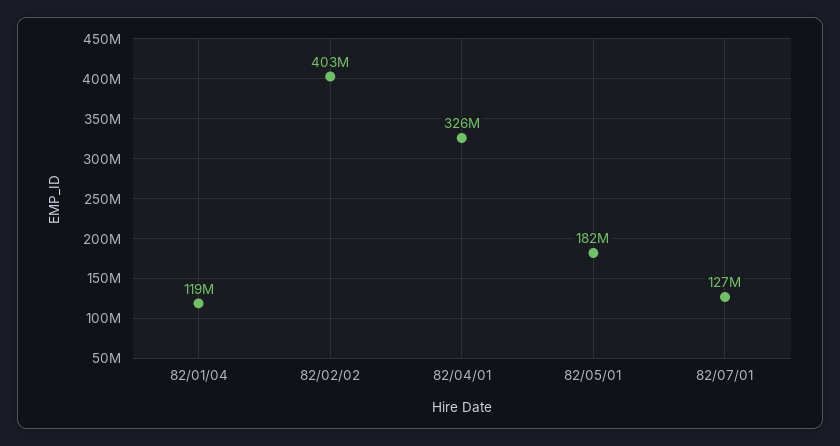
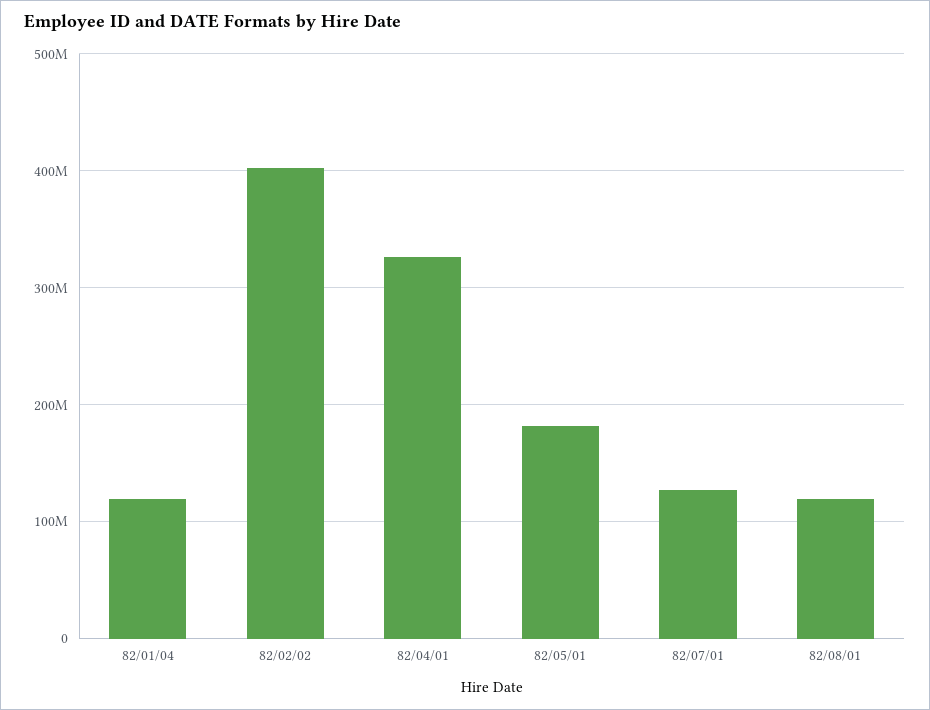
82/08/01: none -> 120000000

